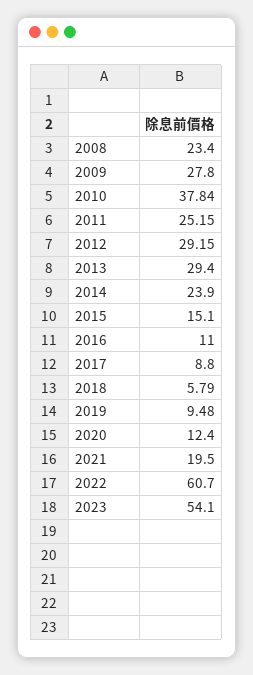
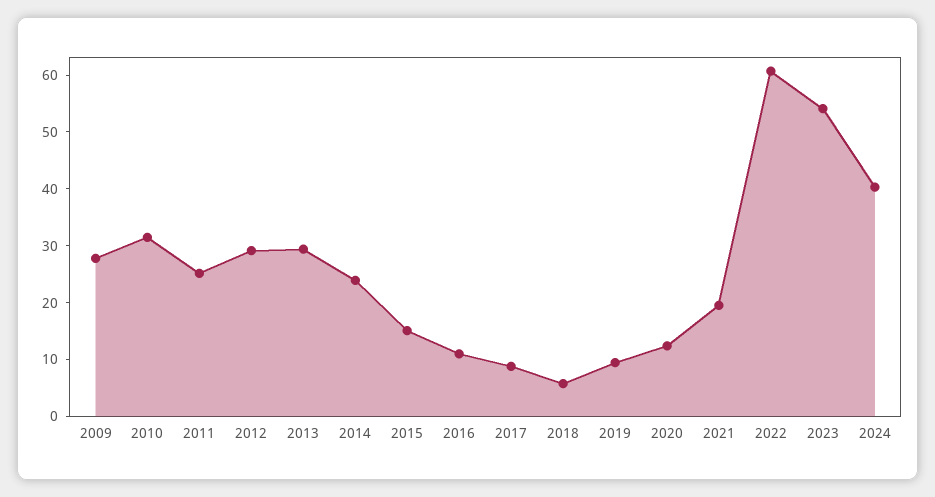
2008: 23.4 -> none
2010: 37.84 -> 32
2024: none -> 40

